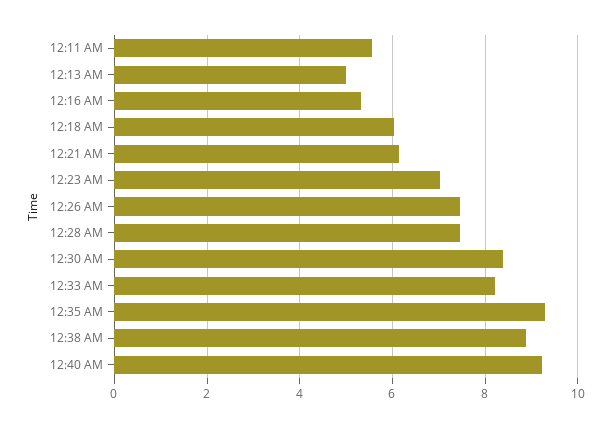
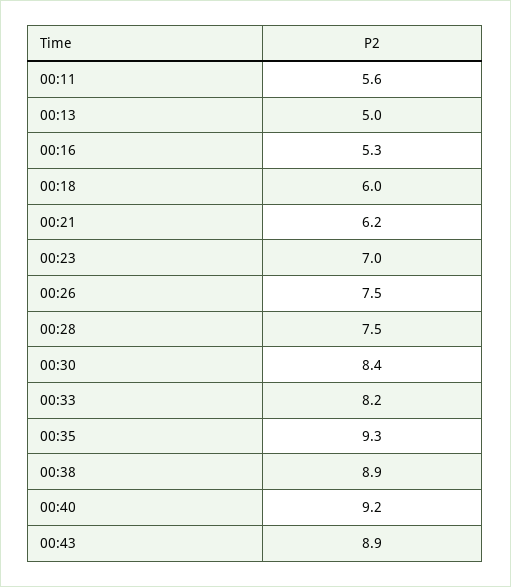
00:43: none -> 8.9

